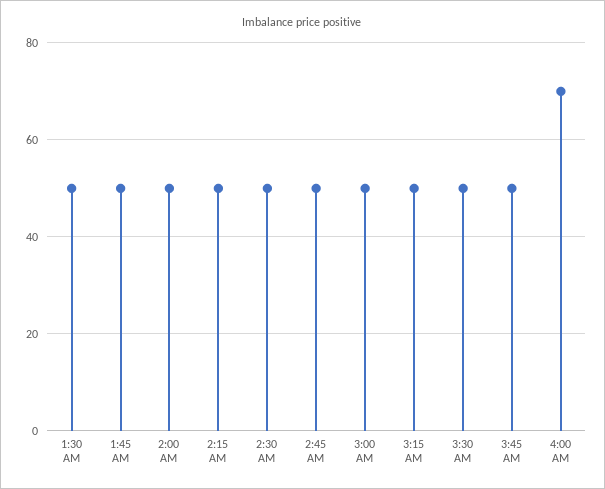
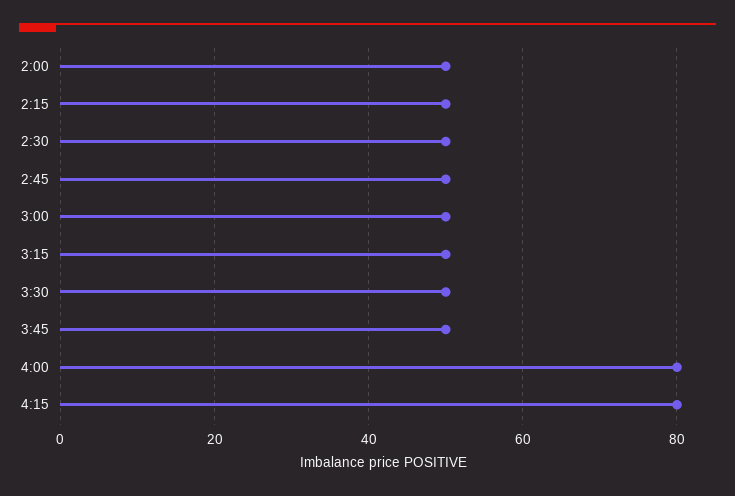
1:30 AM: 50 -> none
1:45 AM: 50 -> none
4:00 AM: 70 -> 80
4:15: none -> 80

